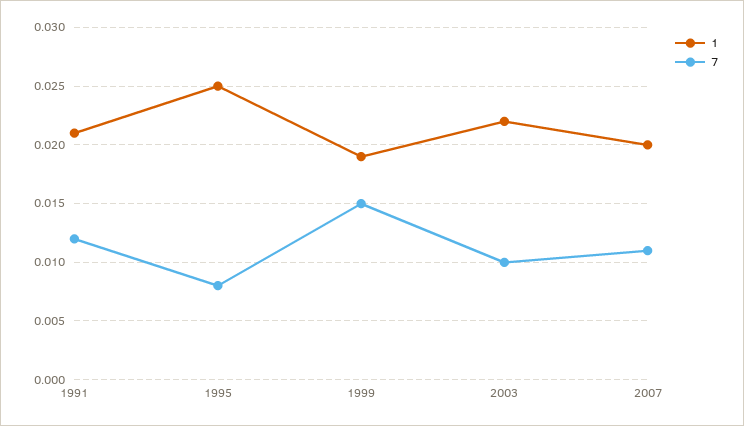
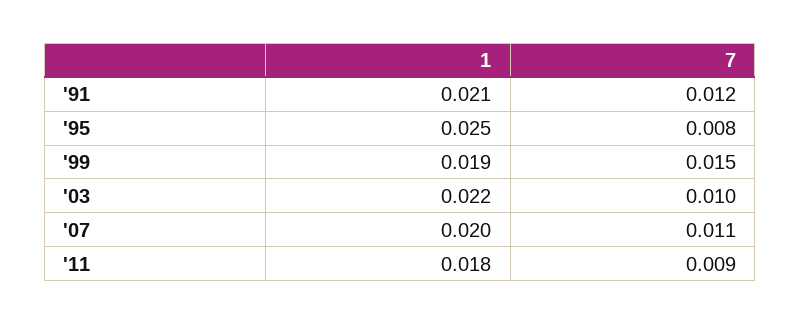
1, '11: none -> 0.018
7, '11: none -> 0.009

